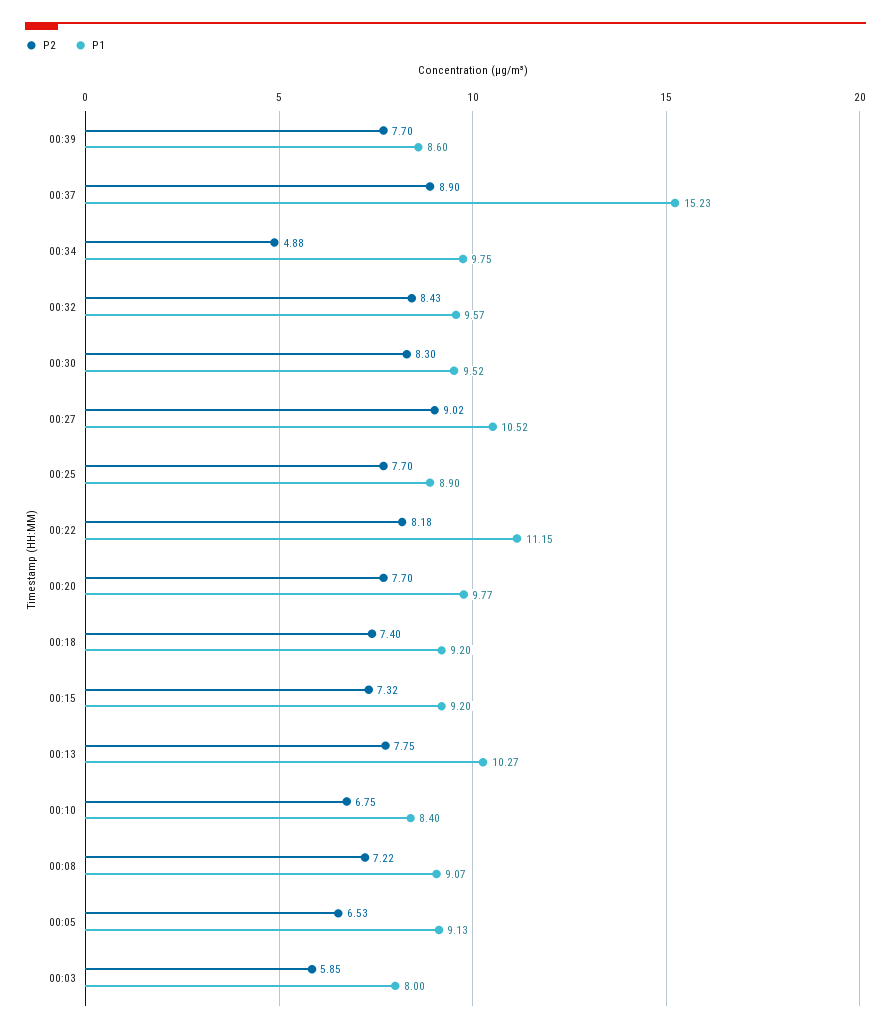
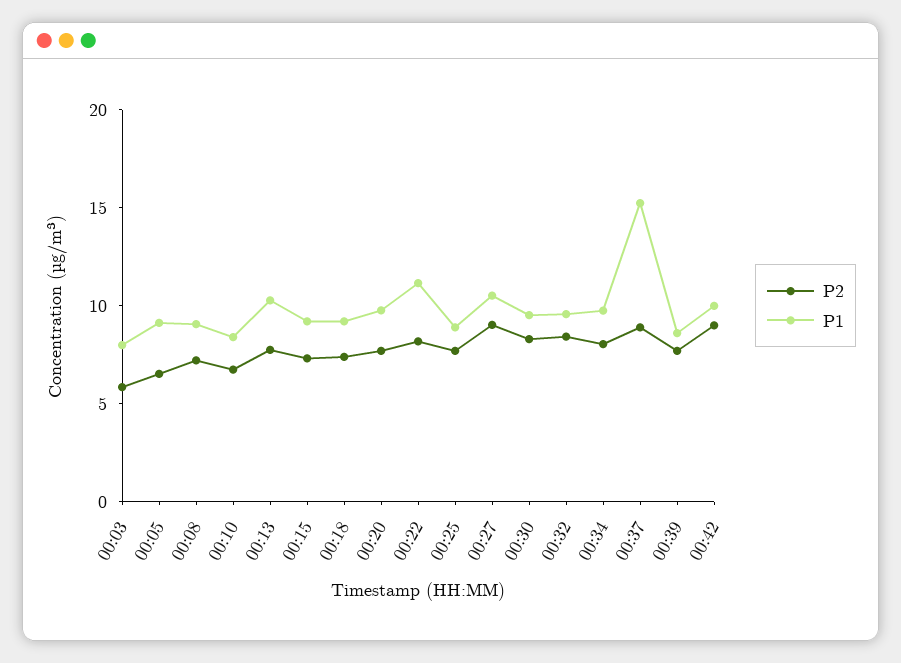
P2, 00:34: 4.88 -> 8
P2, 00:42: none -> 9
P1, 00:42: none -> 10

